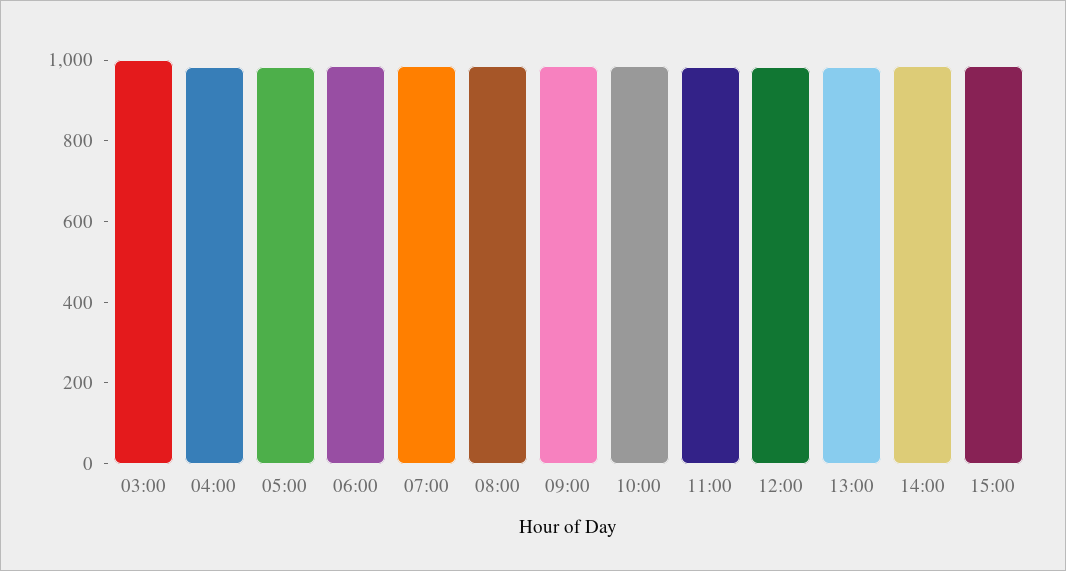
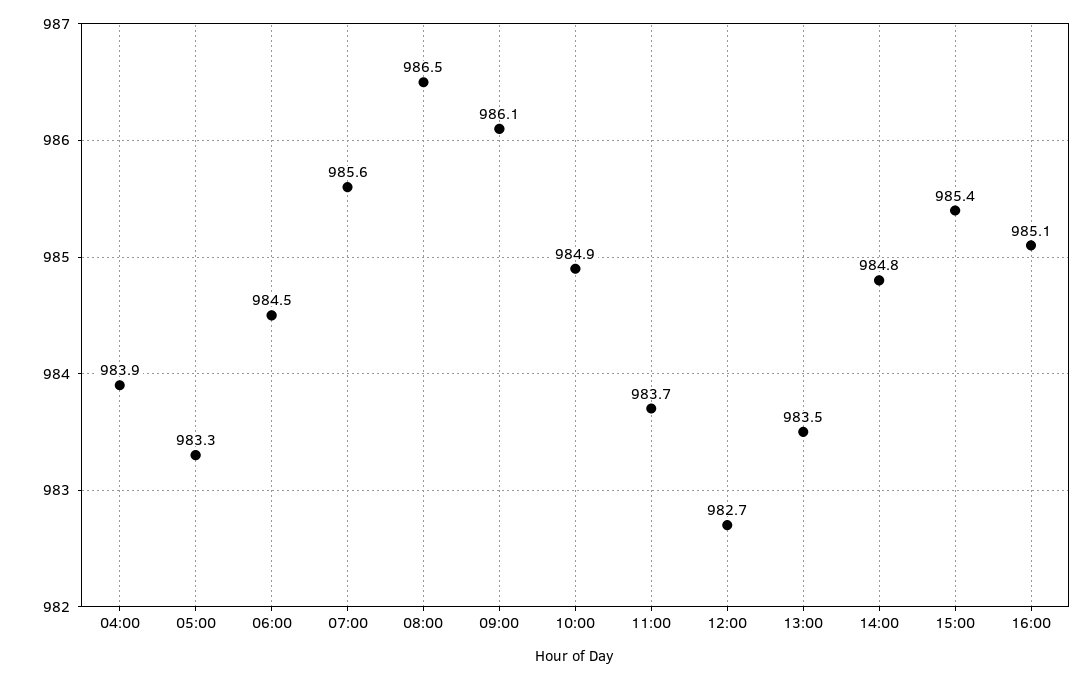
03:00: 1000 -> none
16:00: none -> 985.1

